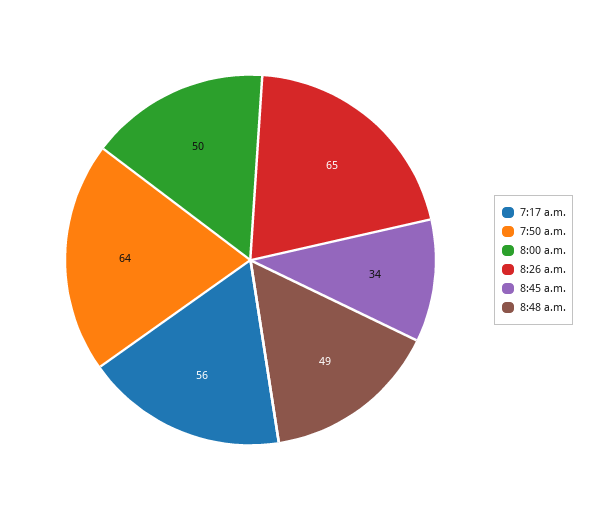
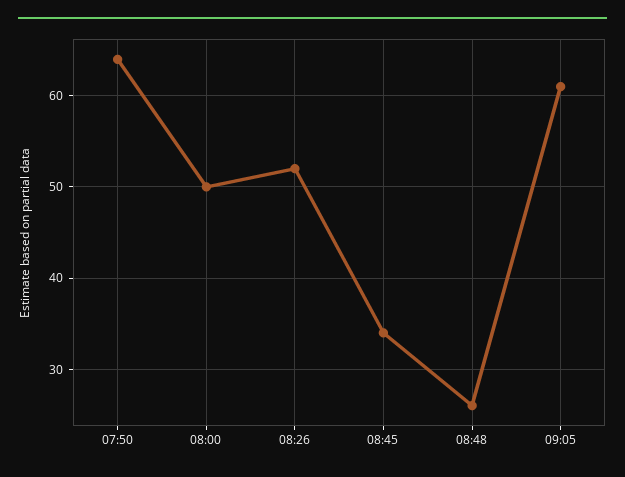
7:17 a.m.: 56 -> none
8:26 a.m.: 65 -> 52
8:48 a.m.: 49 -> 26
09:05: none -> 61

